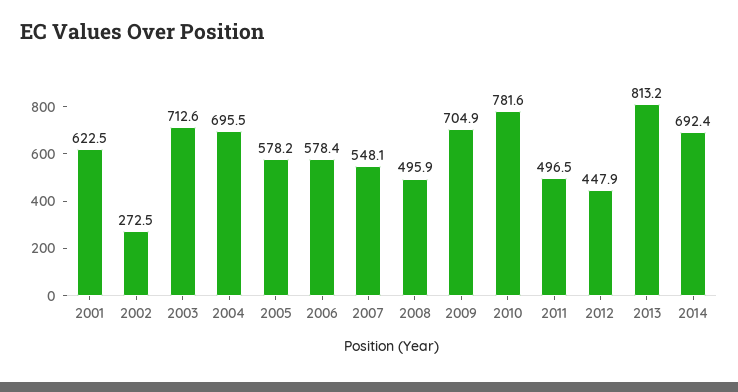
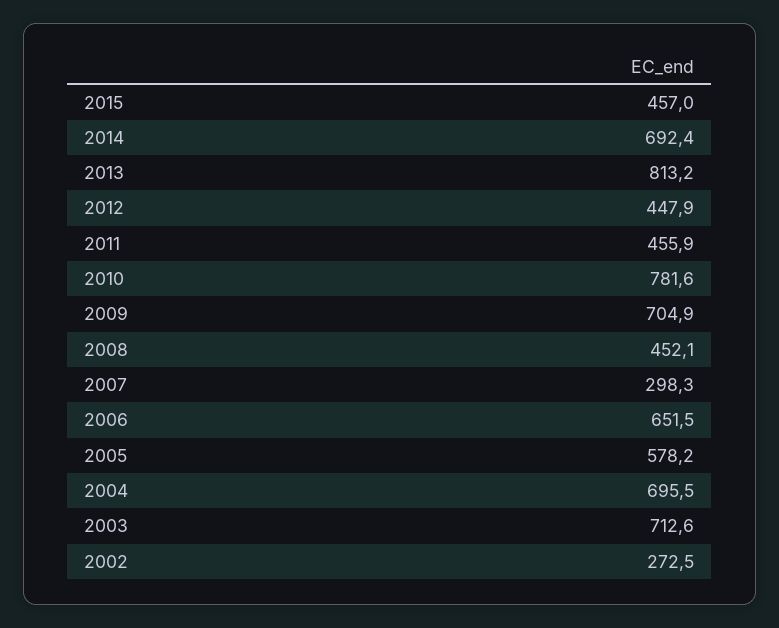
2001: 622.5 -> none
2006: 578.4 -> 651.5
2007: 548.1 -> 298.3
2008: 495.9 -> 452.1
2011: 496.5 -> 455.9
2015: none -> 457

